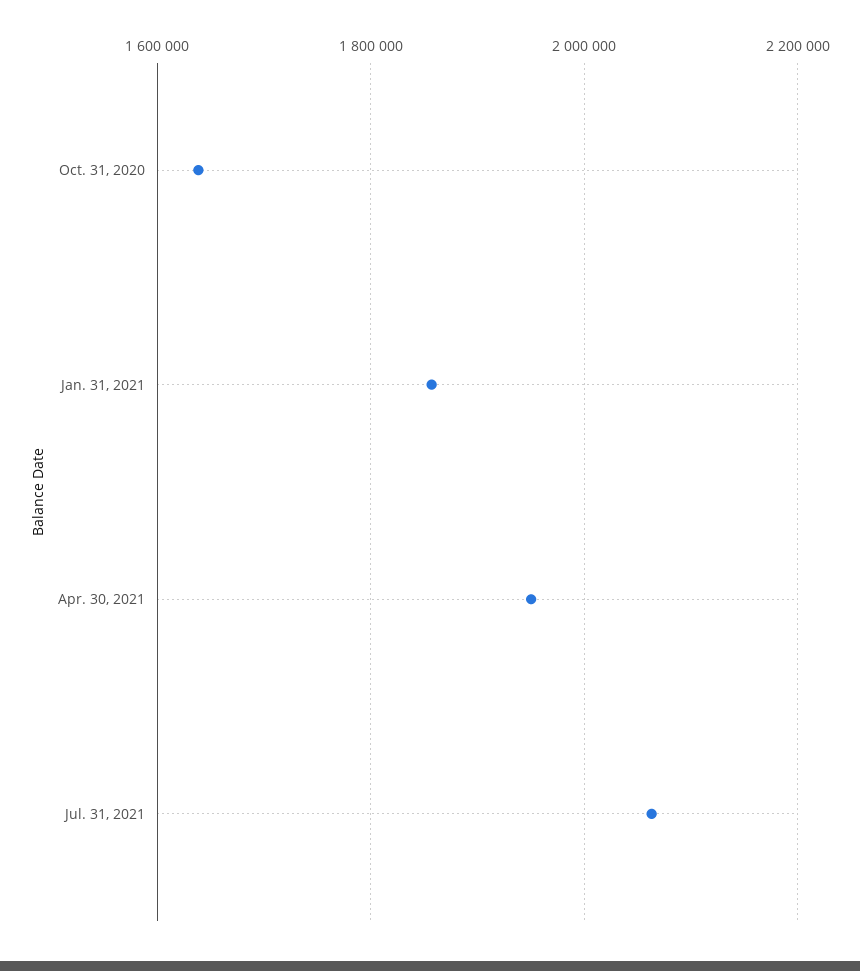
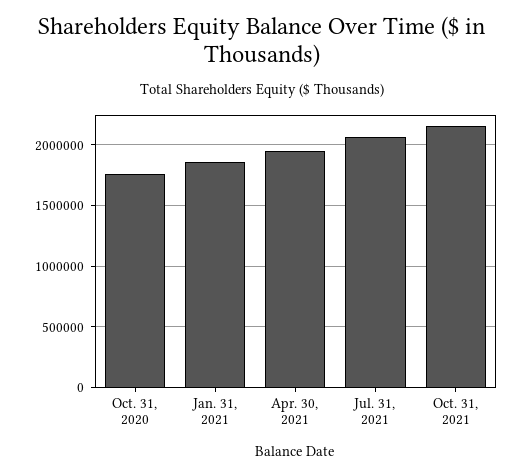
Oct. 31, 2020: 1640000 -> 1750000
Oct. 31, 2021: none -> 2150000

